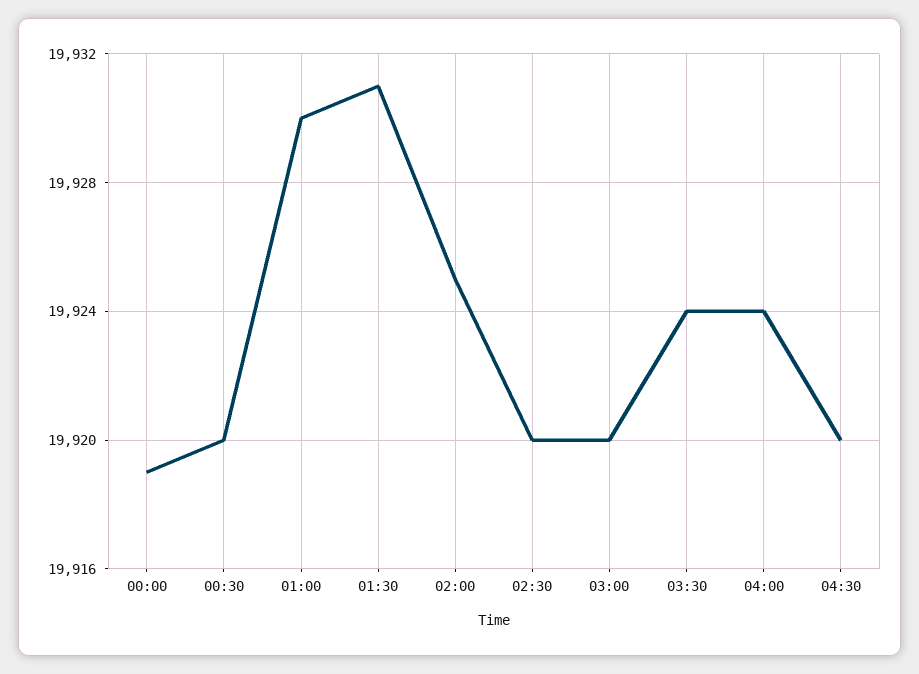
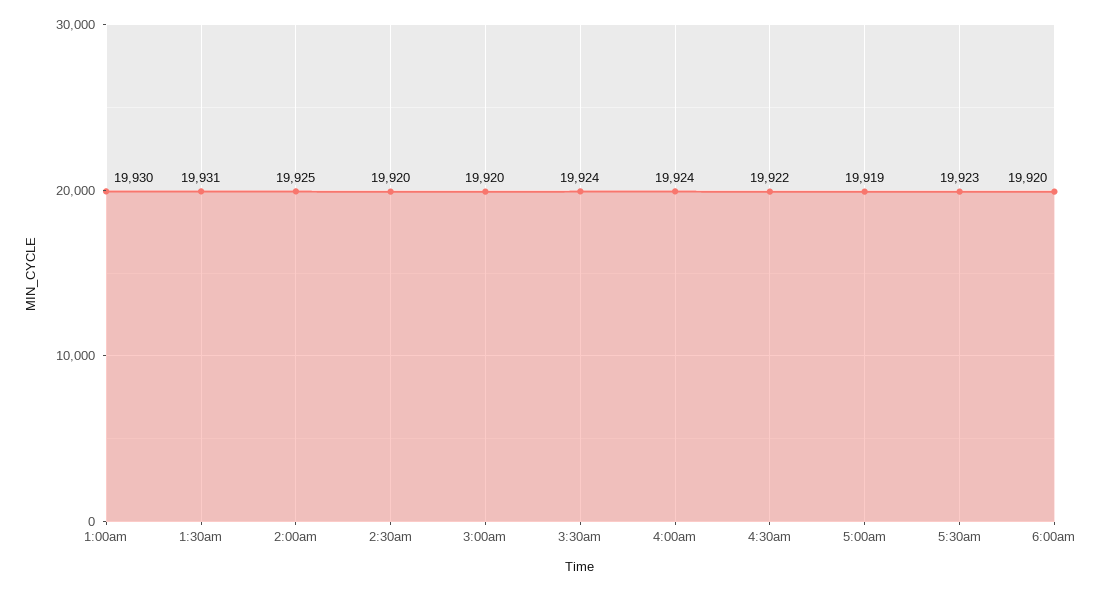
00:00: 19919 -> none
00:30: 19920 -> none
04:30: 19920 -> 19922
5:00am: none -> 19919
5:30am: none -> 19923
6:00am: none -> 19920

